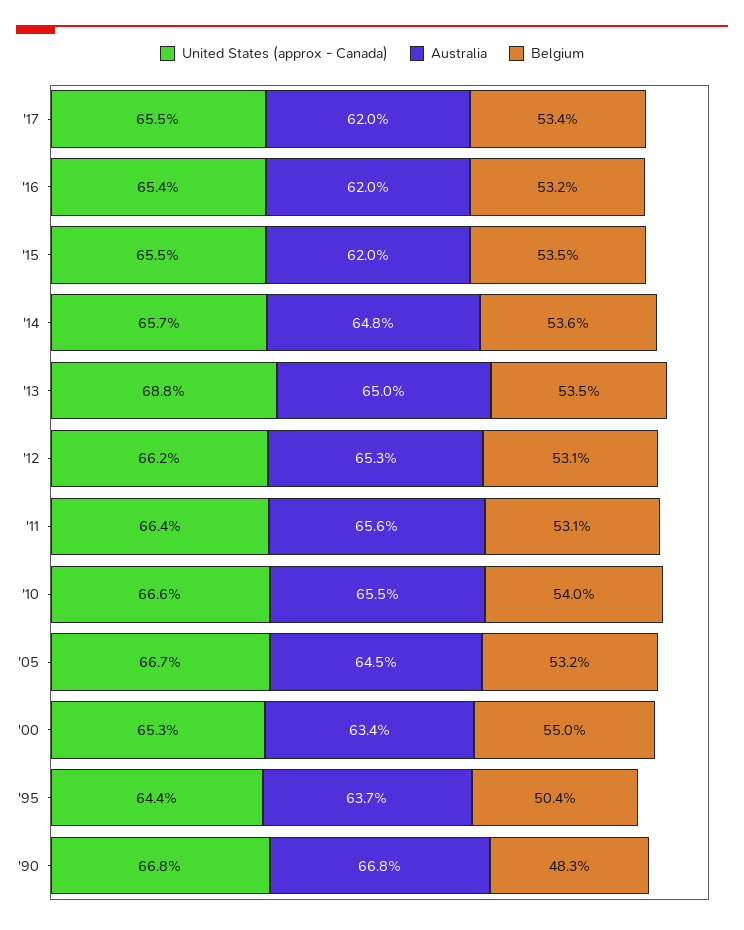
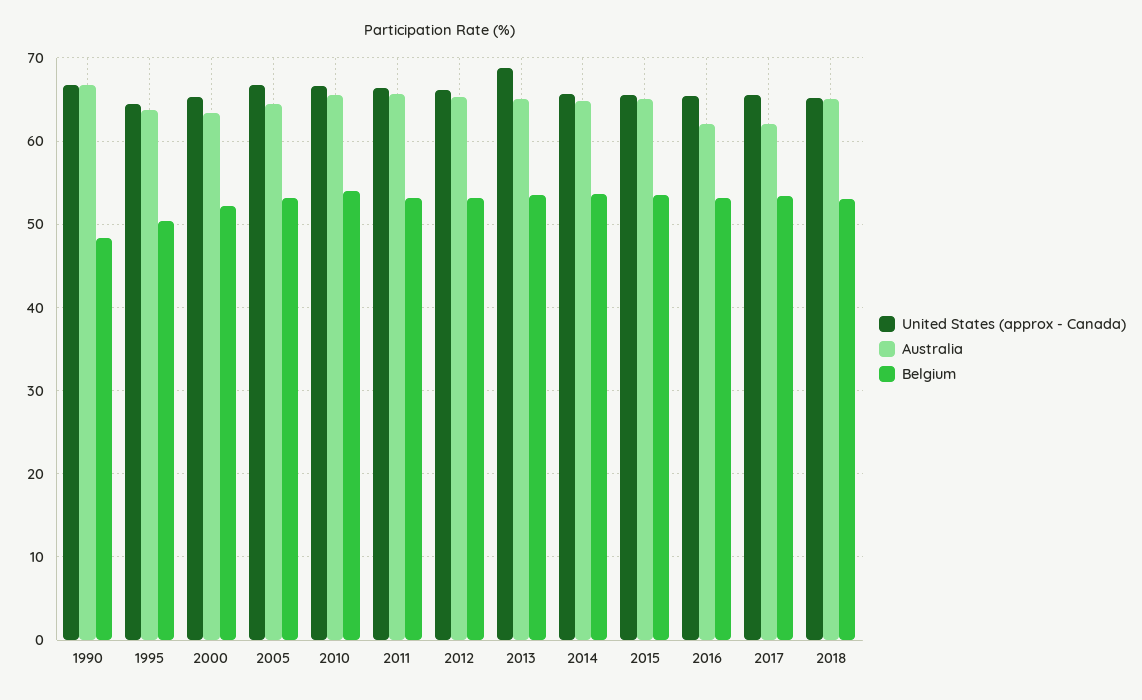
Australia, '15: 62 -> 65
Belgium, '00: 55 -> 52
United States (approx - Canada), 2018: none -> 65
Australia, 2018: none -> 65
Belgium, 2018: none -> 53

